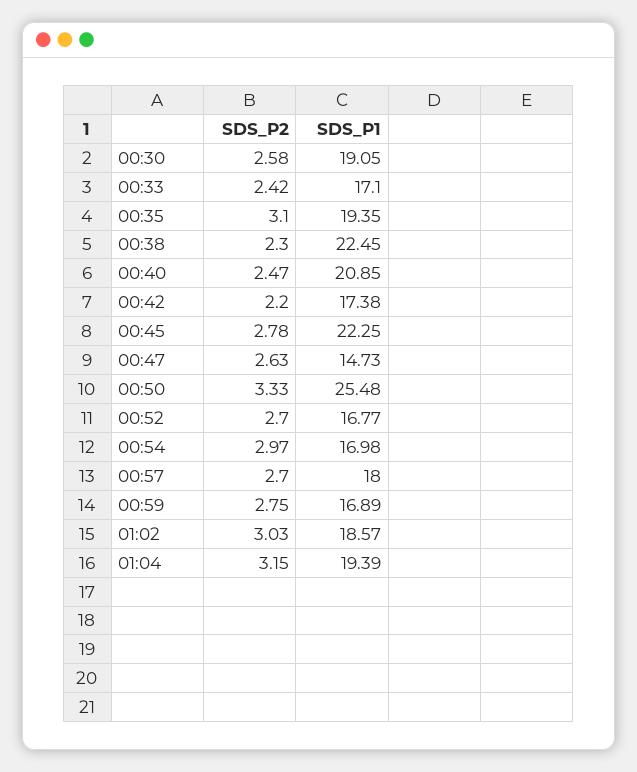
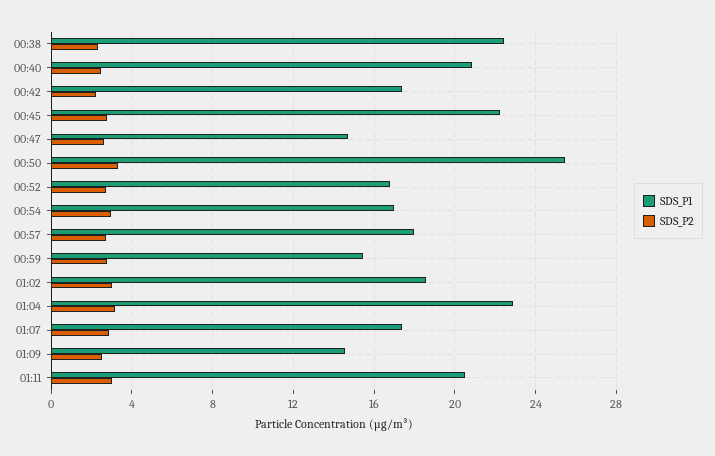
SDS_P2, 00:30: 2.58 -> none
SDS_P1, 00:30: 19.05 -> none
SDS_P2, 00:33: 2.42 -> none
SDS_P1, 00:33: 17.1 -> none
SDS_P2, 00:35: 3.1 -> none
SDS_P1, 00:35: 19.35 -> none
SDS_P1, 00:59: 16.89 -> 15.5
SDS_P1, 01:04: 19.39 -> 23
SDS_P1, 01:07: none -> 17.5
SDS_P2, 01:07: none -> 3
SDS_P1, 01:09: none -> 14.5
SDS_P2, 01:09: none -> 2.5
SDS_P1, 01:11: none -> 20.5
SDS_P2, 01:11: none -> 3

